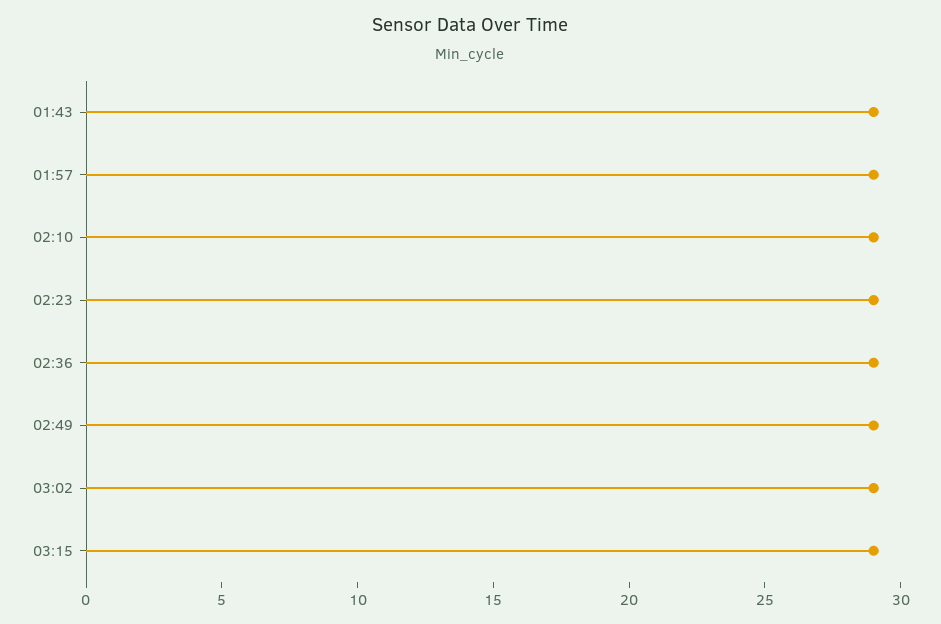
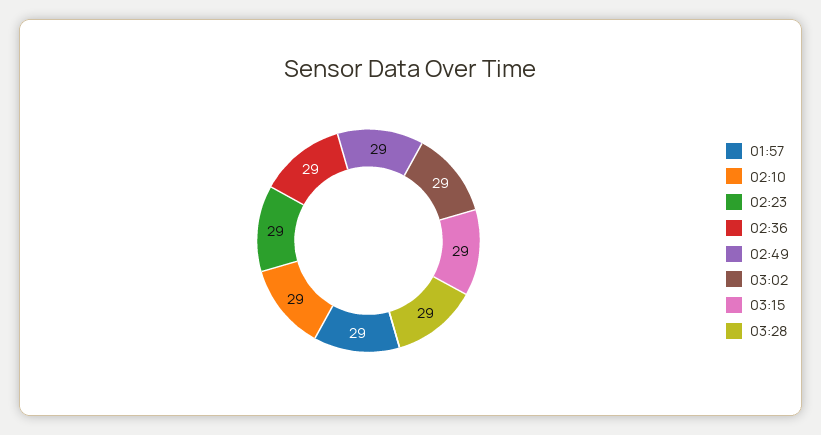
01:43: 29 -> none
03:28: none -> 29

